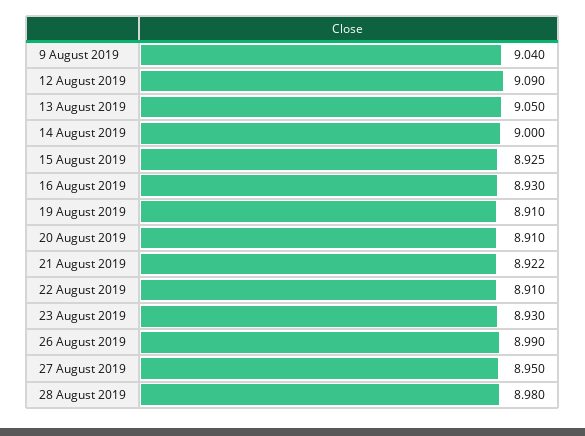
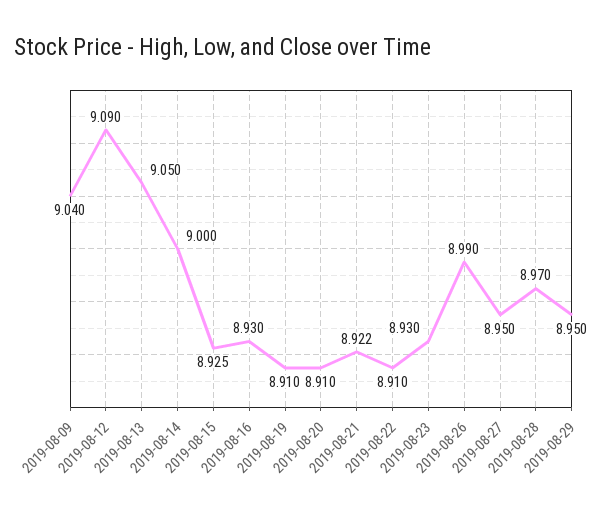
28 August 2019: 8.98 -> 8.97
2019-08-29: none -> 8.95

